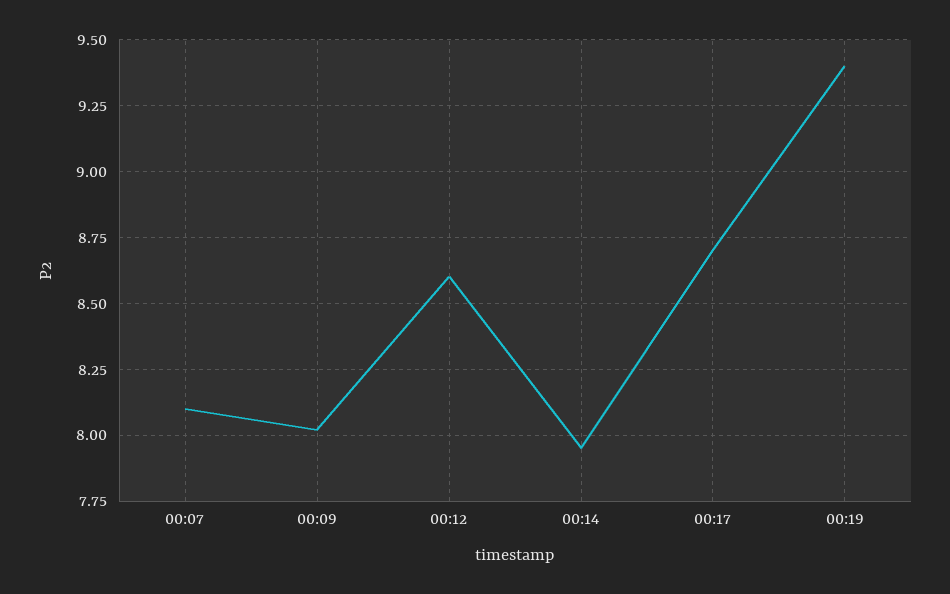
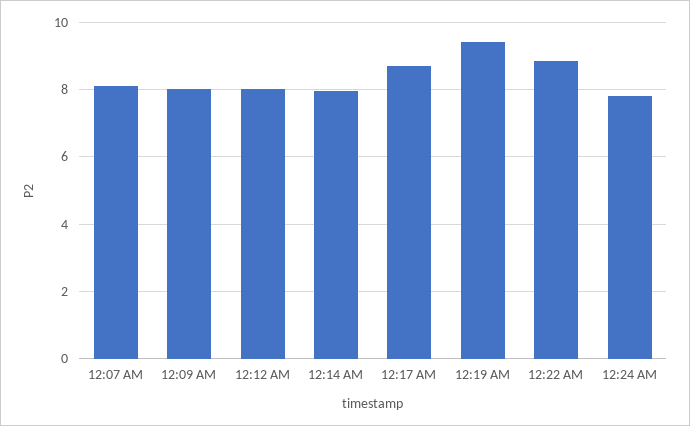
00:12: 8.6 -> 8
12:22 AM: none -> 8.8
12:24 AM: none -> 7.8

